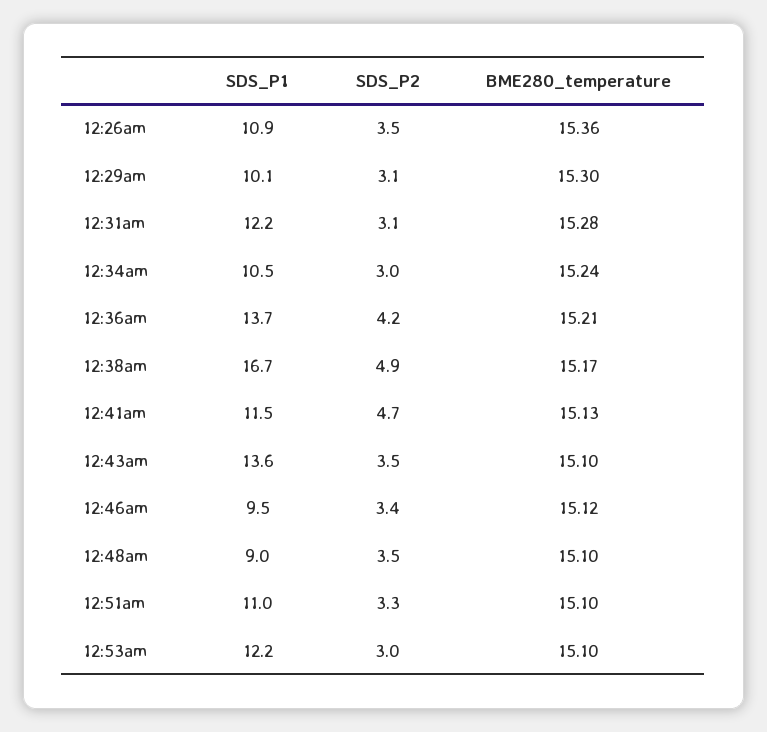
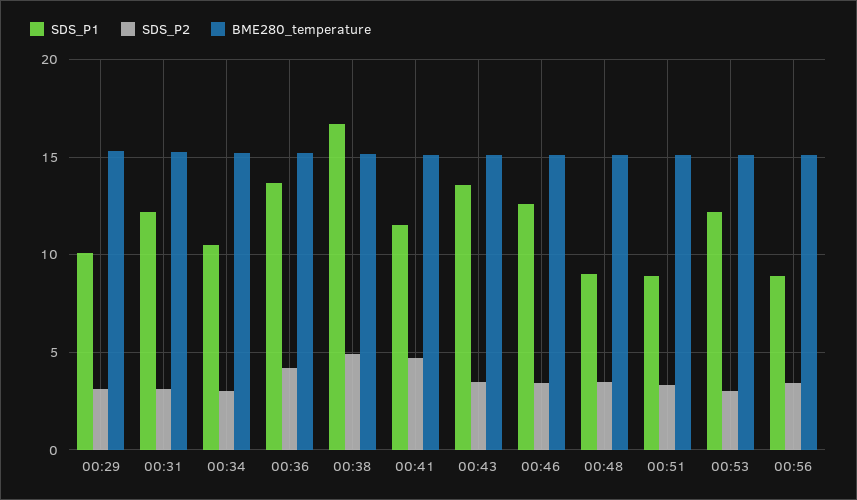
SDS_P1, 12:26am: 10.9 -> none
SDS_P2, 12:26am: 3.5 -> none
BME280_temperature, 12:26am: 15.36 -> none
SDS_P1, 12:46am: 9.5 -> 12.5
SDS_P1, 12:51am: 11 -> 9
SDS_P1, 00:56: none -> 9
SDS_P2, 00:56: none -> 3.5
BME280_temperature, 00:56: none -> 15

